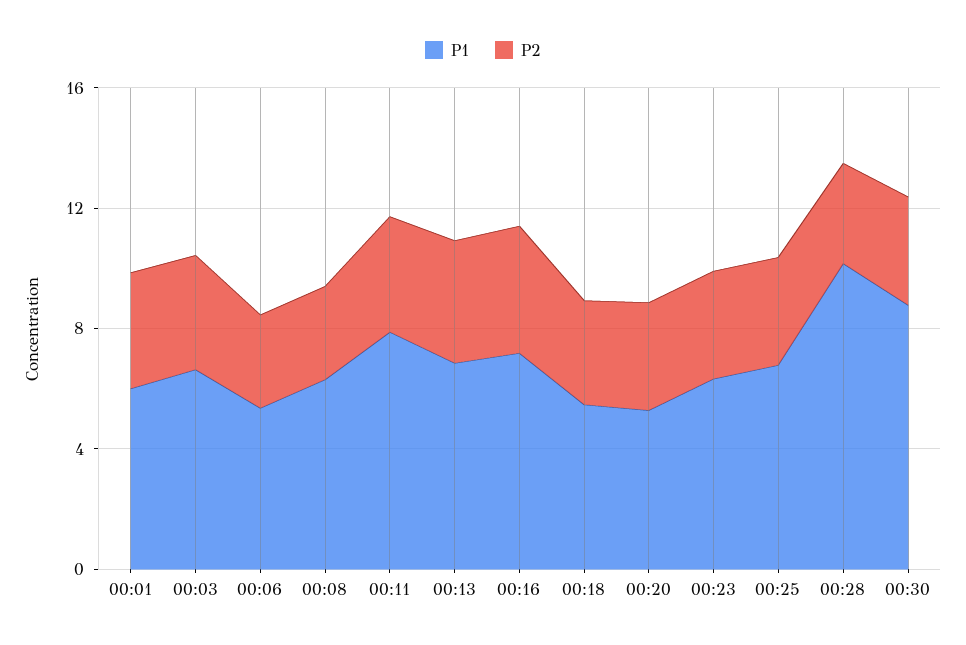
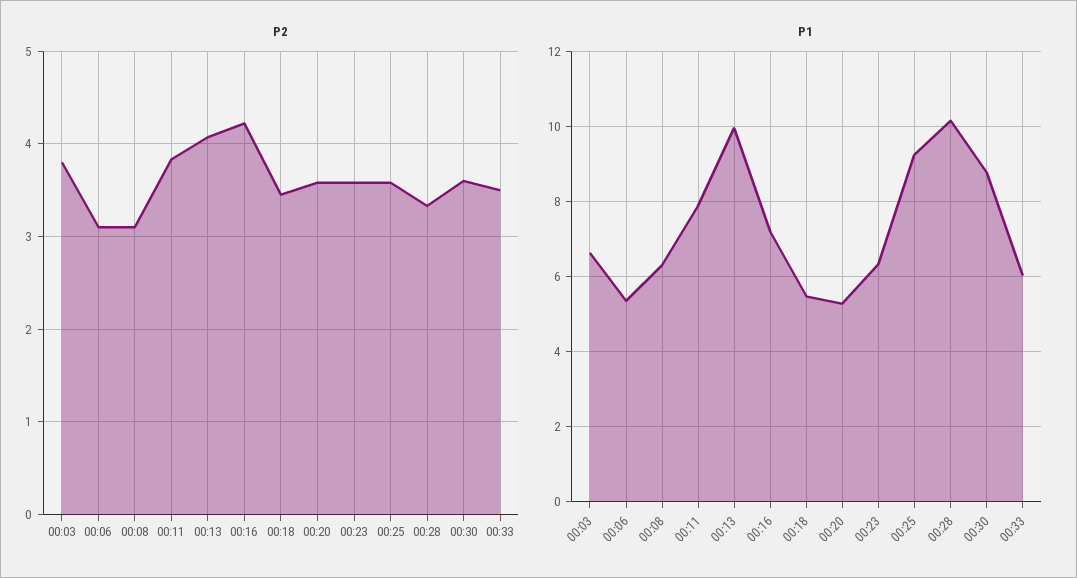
P1, 00:01: 6 -> none
P2, 00:01: 4 -> none
P1, 00:13: 7 -> 10
P1, 00:25: 7 -> 9.2
P2, 00:33: none -> 3.5
P1, 00:33: none -> 6

